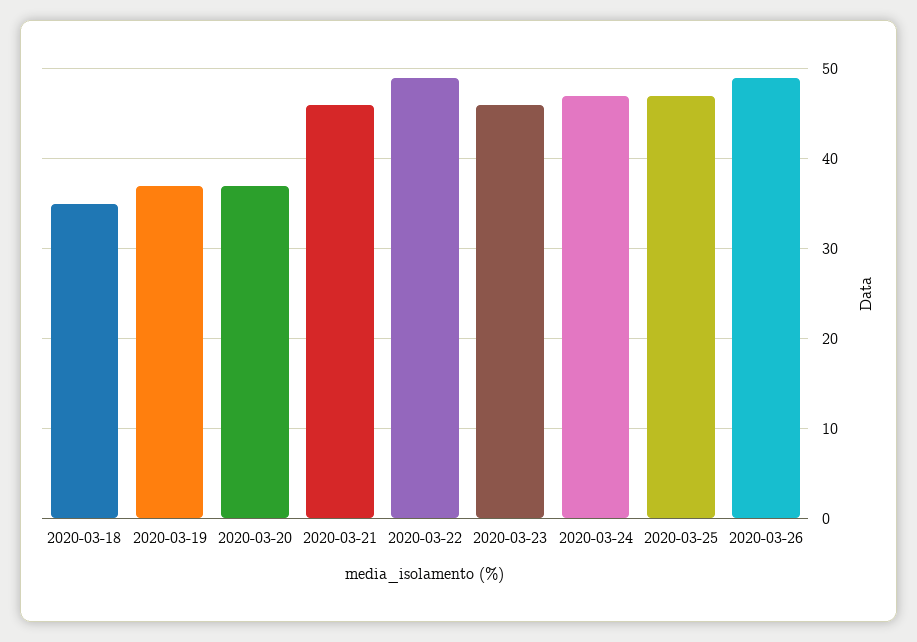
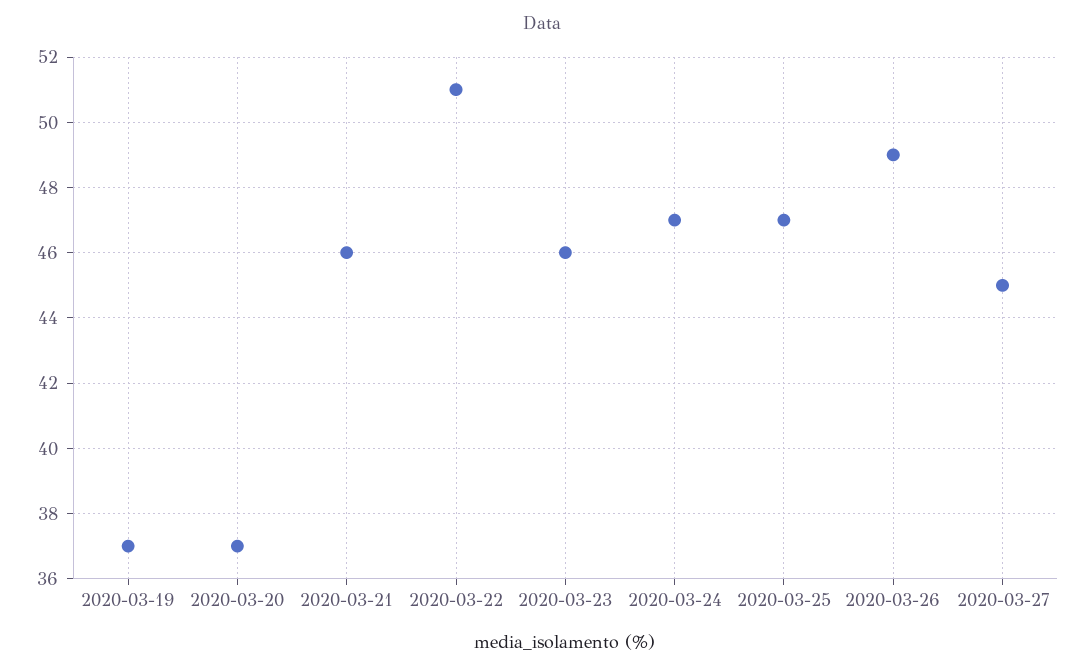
2020-03-18: 35 -> none
2020-03-22: 49 -> 51
2020-03-27: none -> 45

